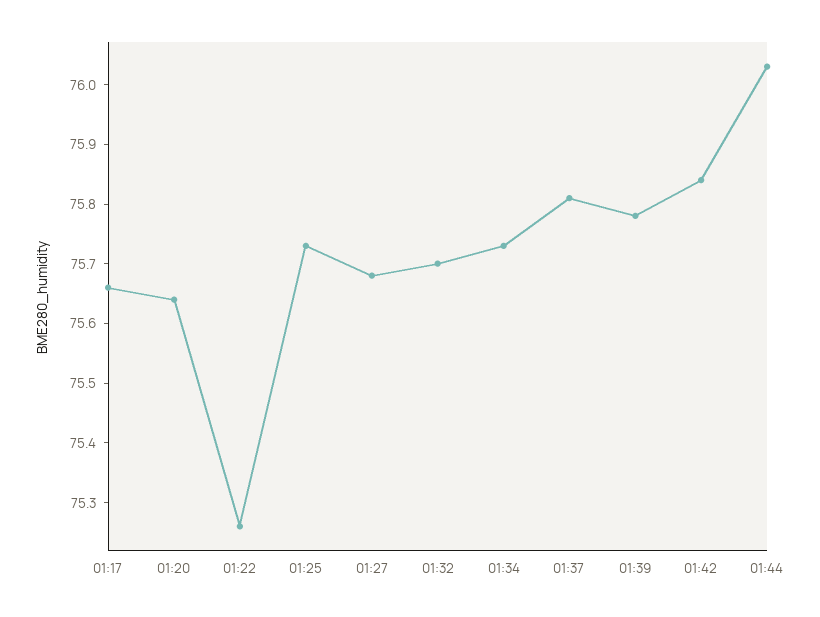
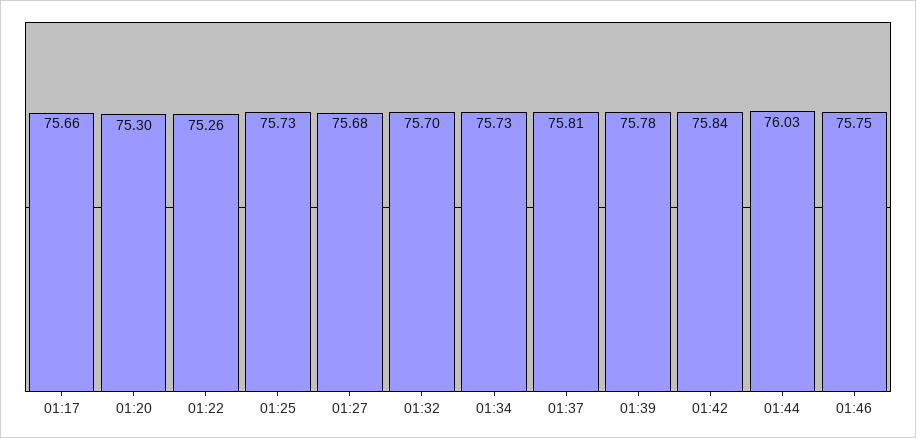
01:20: 75.65 -> 75.3
01:46: none -> 75.75

